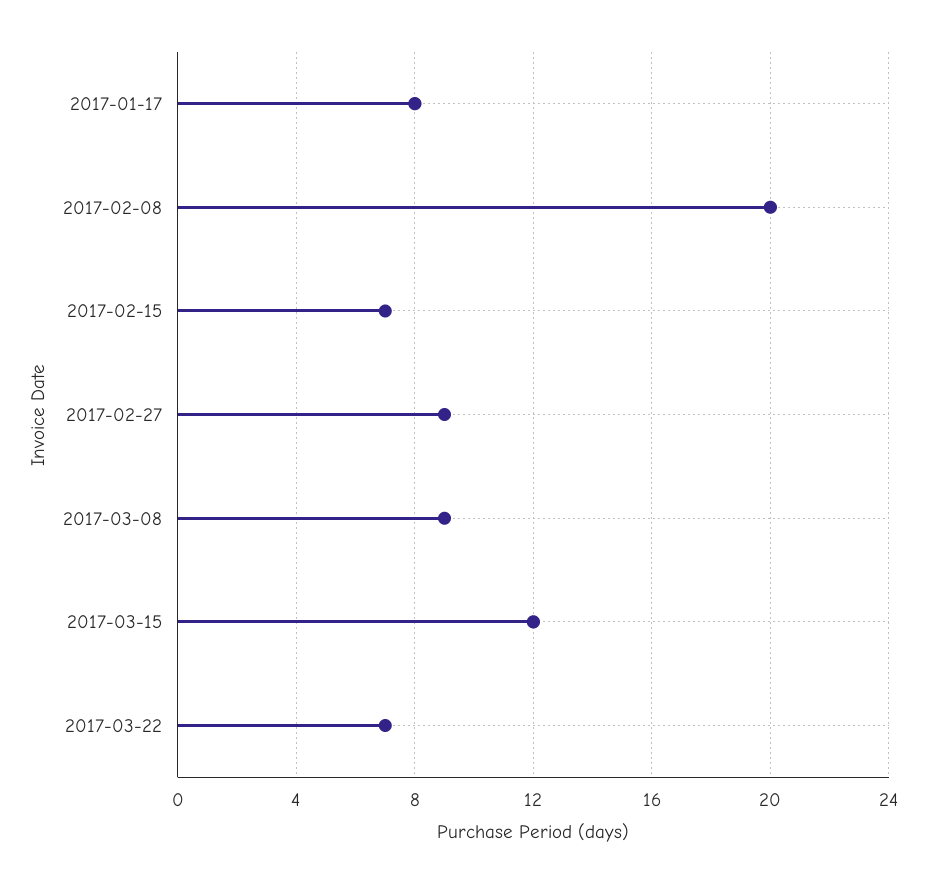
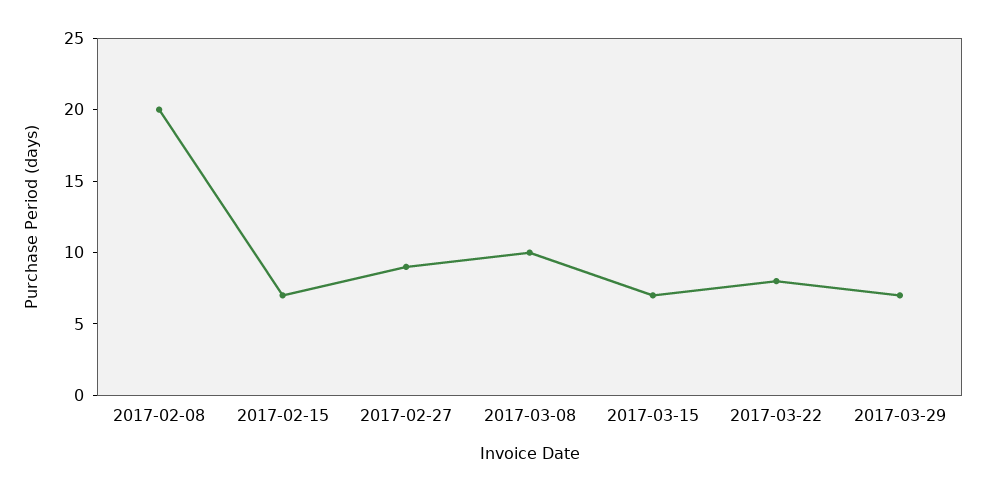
2017-01-17: 8 -> none
2017-03-08: 9 -> 10
2017-03-15: 12 -> 7
2017-03-22: 7 -> 8
2017-03-29: none -> 7

